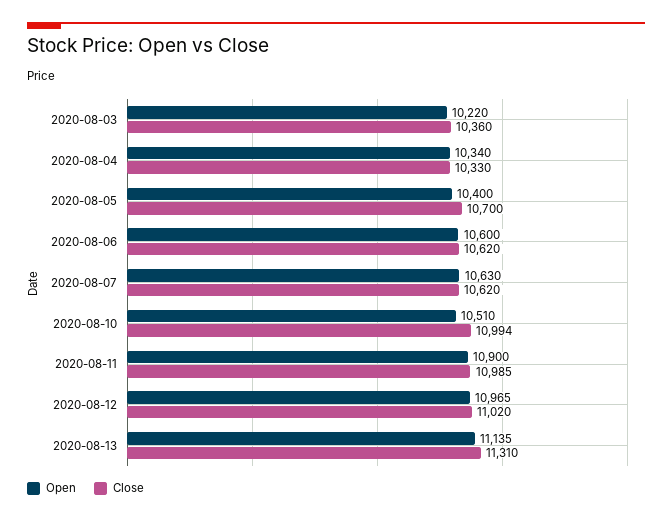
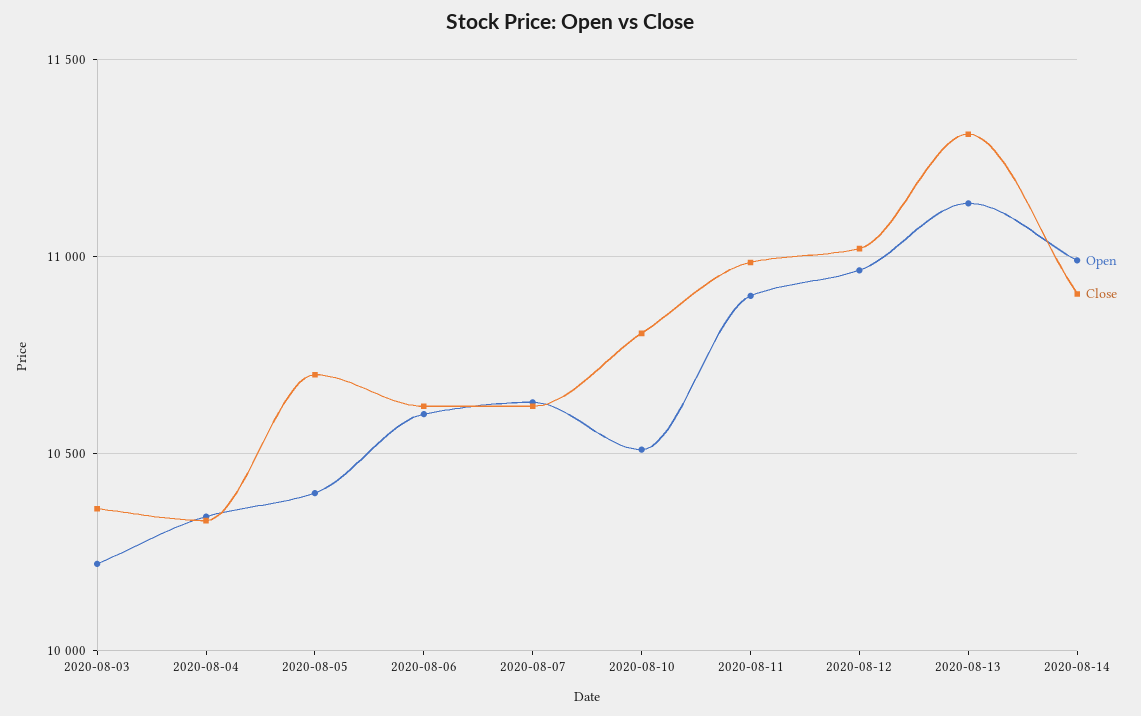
Close, 2020-08-10: 10994 -> 10800
Open, 2020-08-14: none -> 11000
Close, 2020-08-14: none -> 10900

